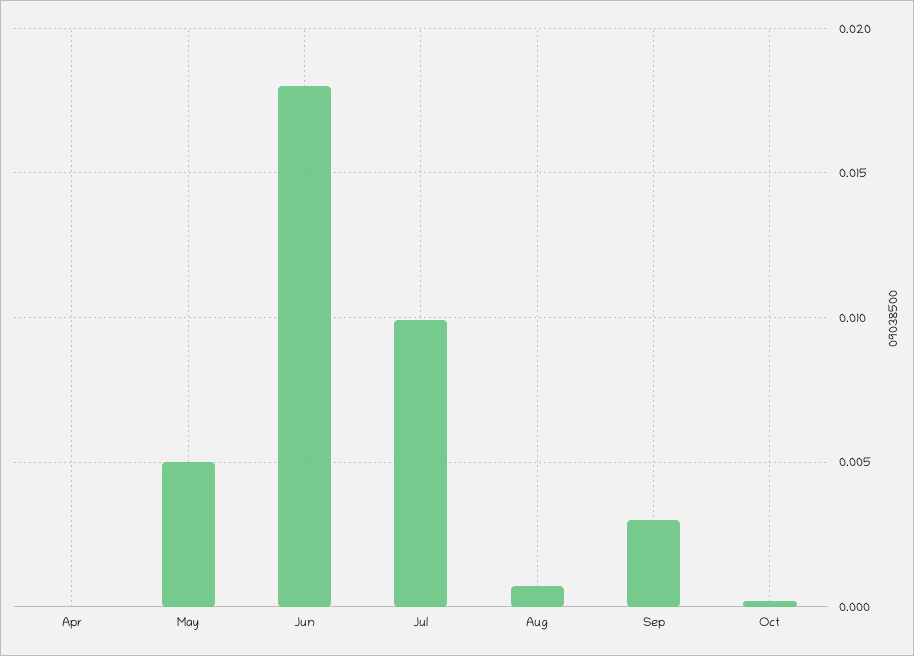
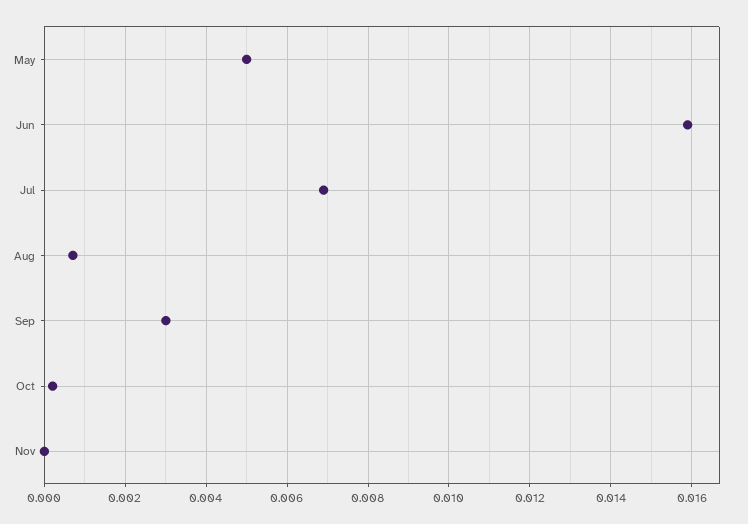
Apr: 0 -> none
Jun: 0.018 -> 0.016
Jul: 0.01 -> 0.007
Nov: none -> 0

